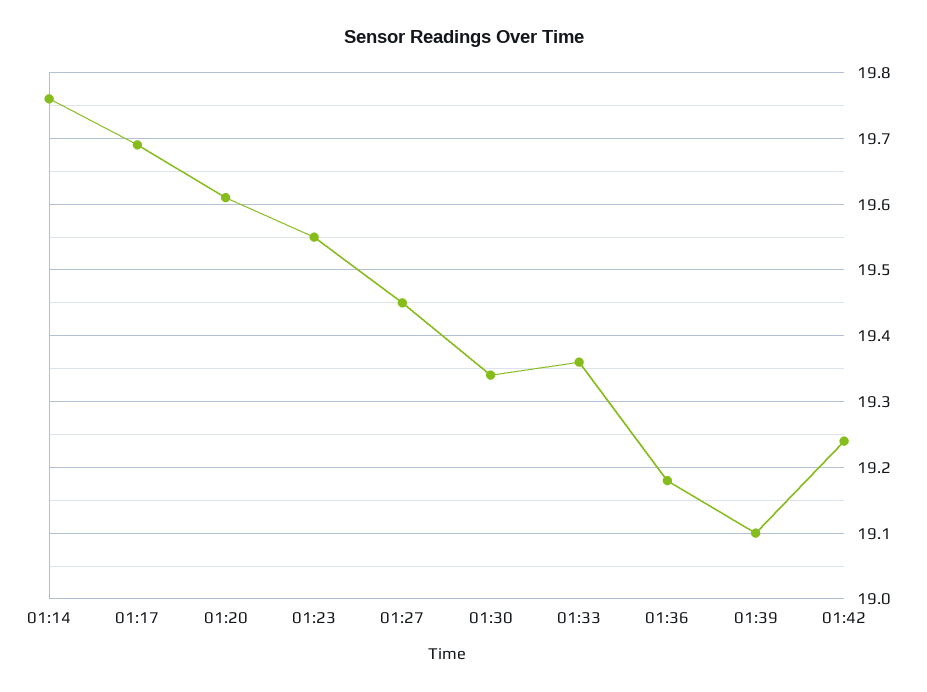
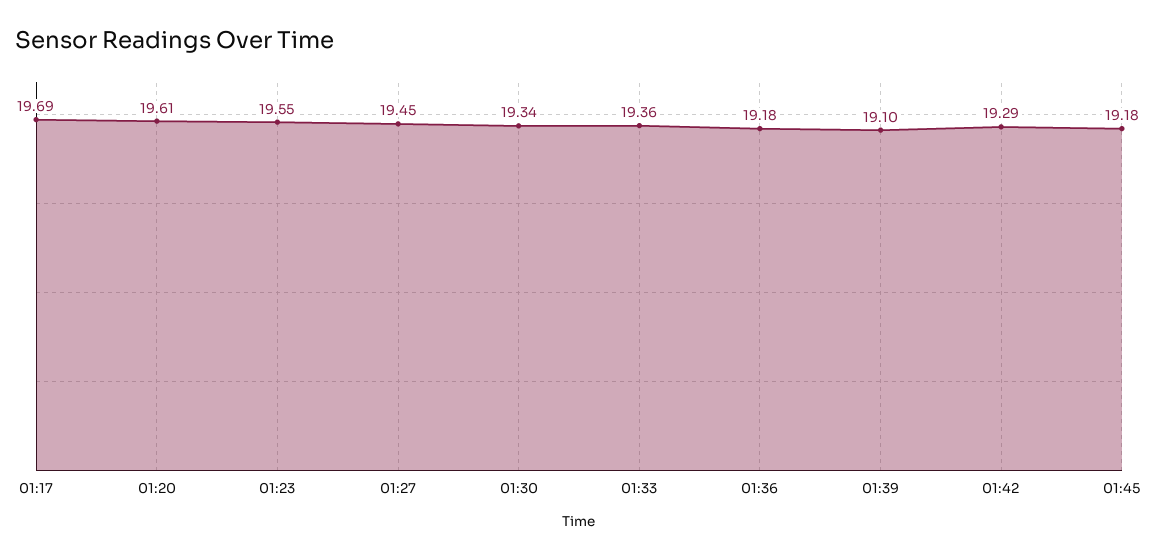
01:14: 19.76 -> none
01:42: 19.24 -> 19.29
01:45: none -> 19.18

